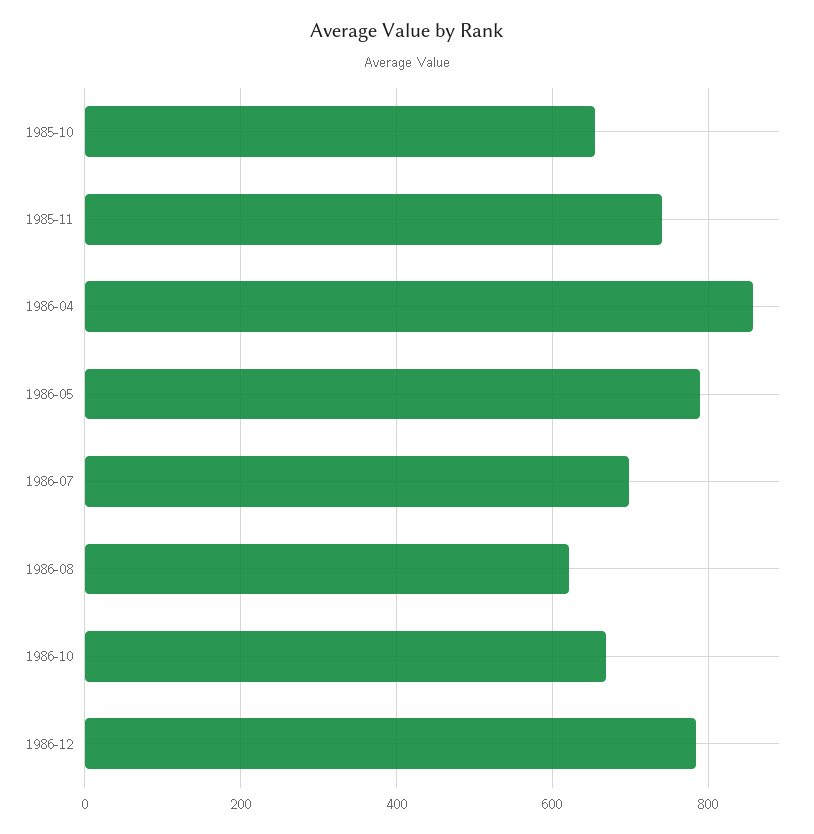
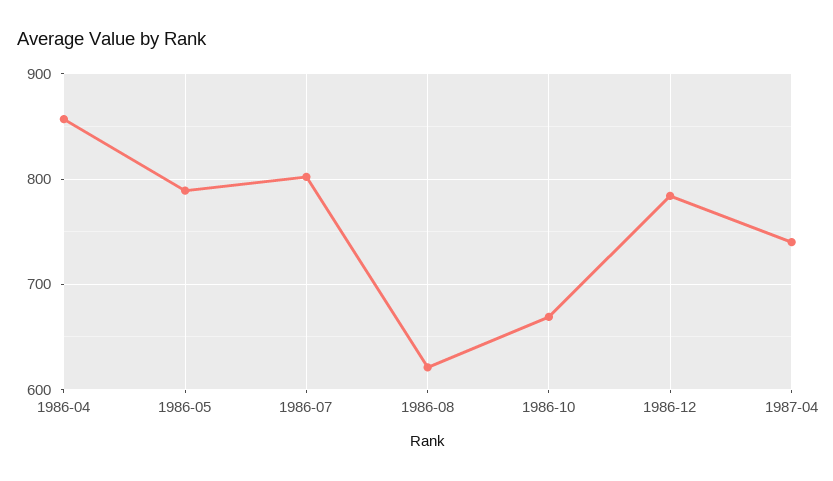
1985-10: 660 -> none
1985-11: 740 -> none
1986-07: 700 -> 800
1987-04: none -> 740

